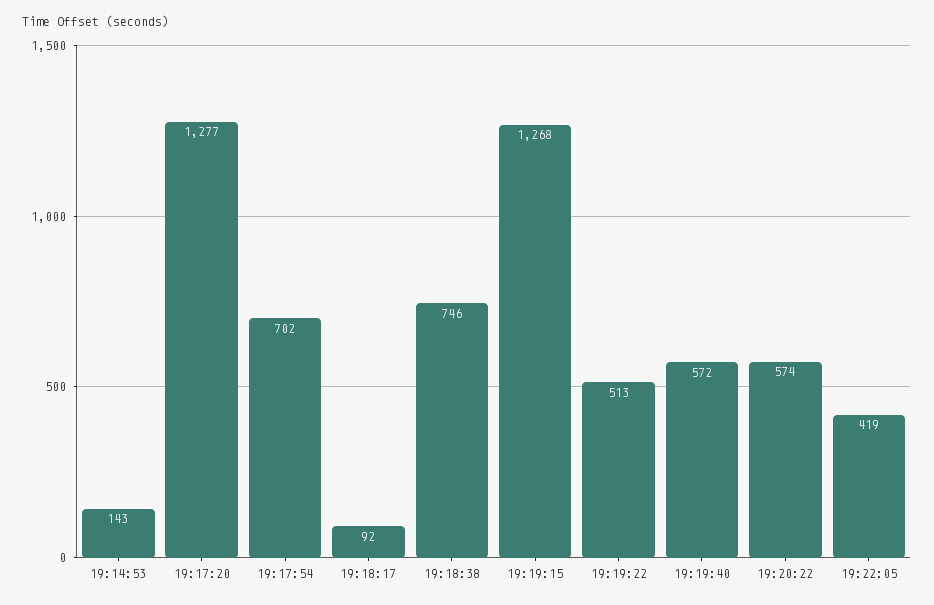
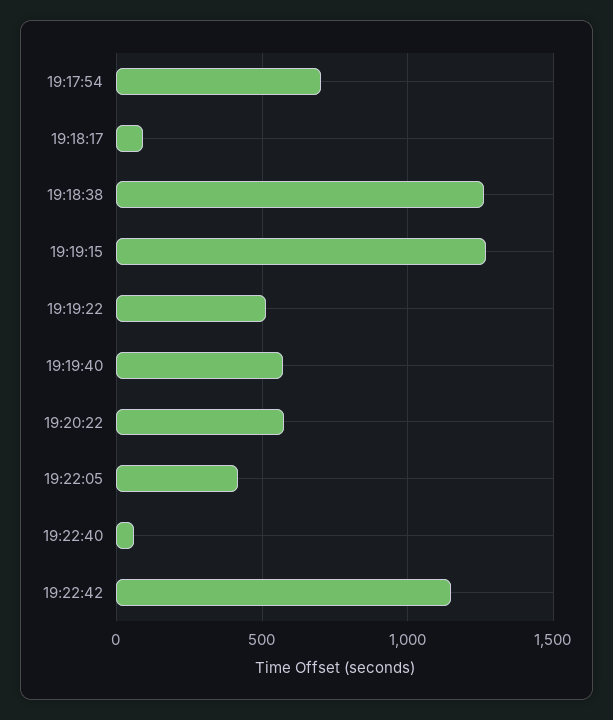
19:14:53: 143 -> none
19:17:20: 1277 -> none
19:18:38: 746 -> 1250
19:22:40: none -> 50
19:22:42: none -> 1150

